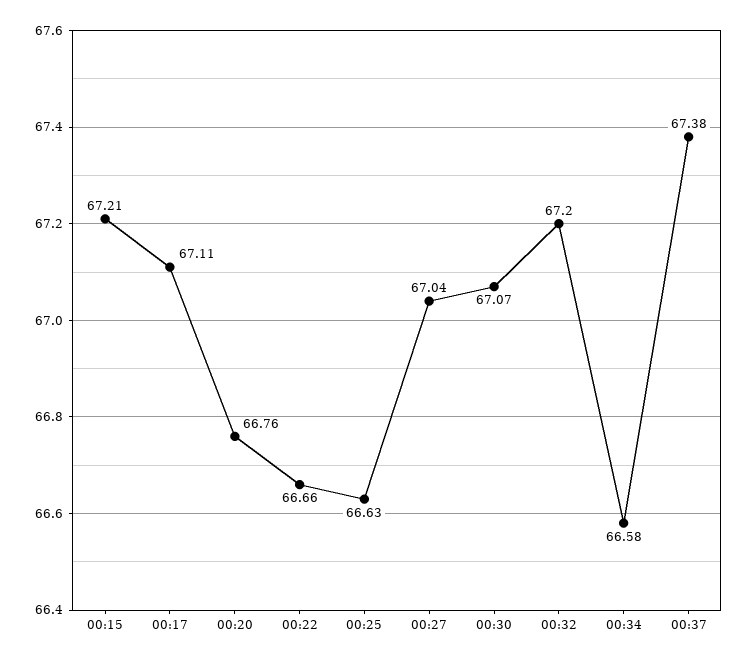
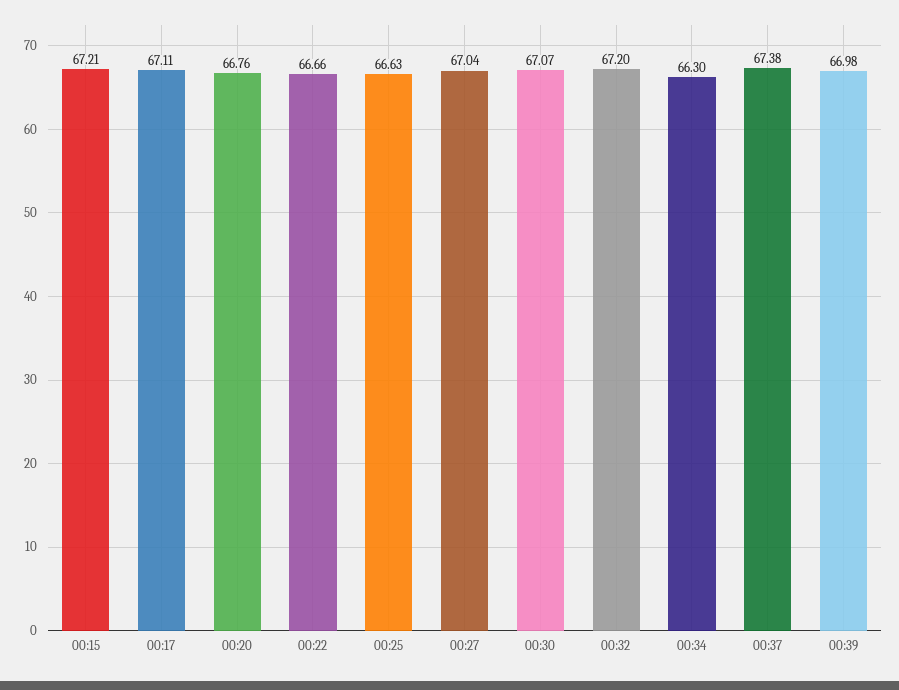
00:34: 66.58 -> 66.3
00:39: none -> 66.98

